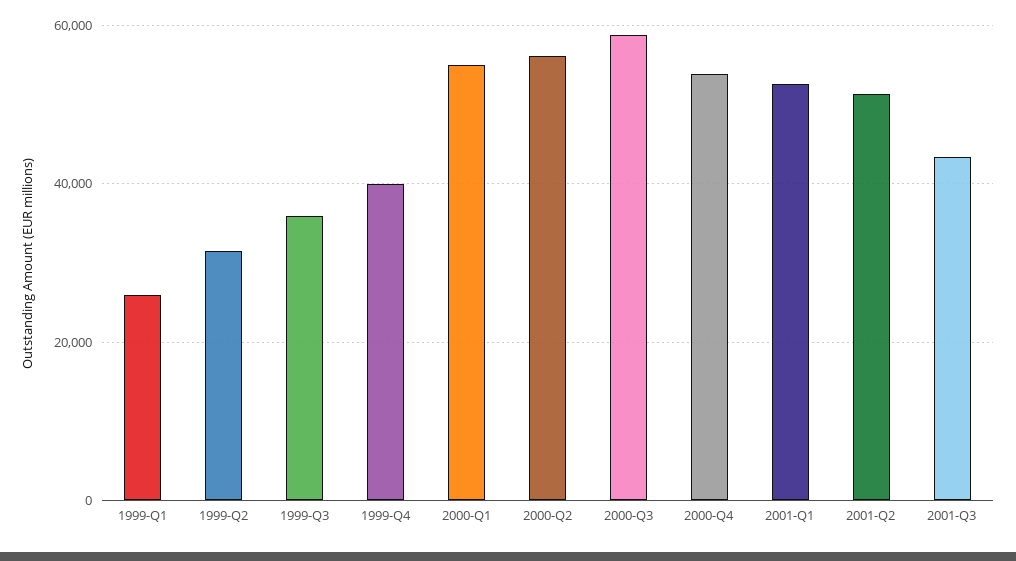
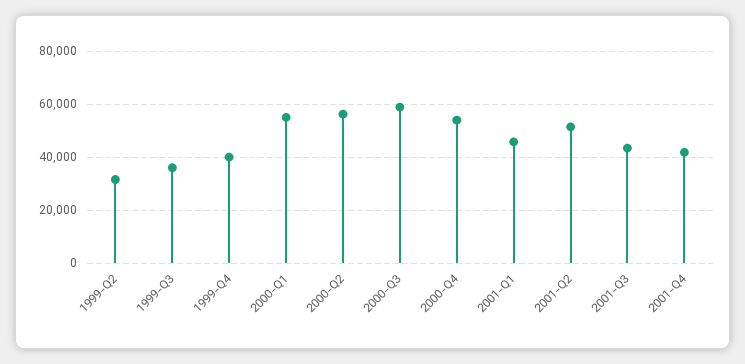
1999-Q1: 26000 -> none
2001-Q1: 52000 -> 45000
2001-Q4: none -> 42500

